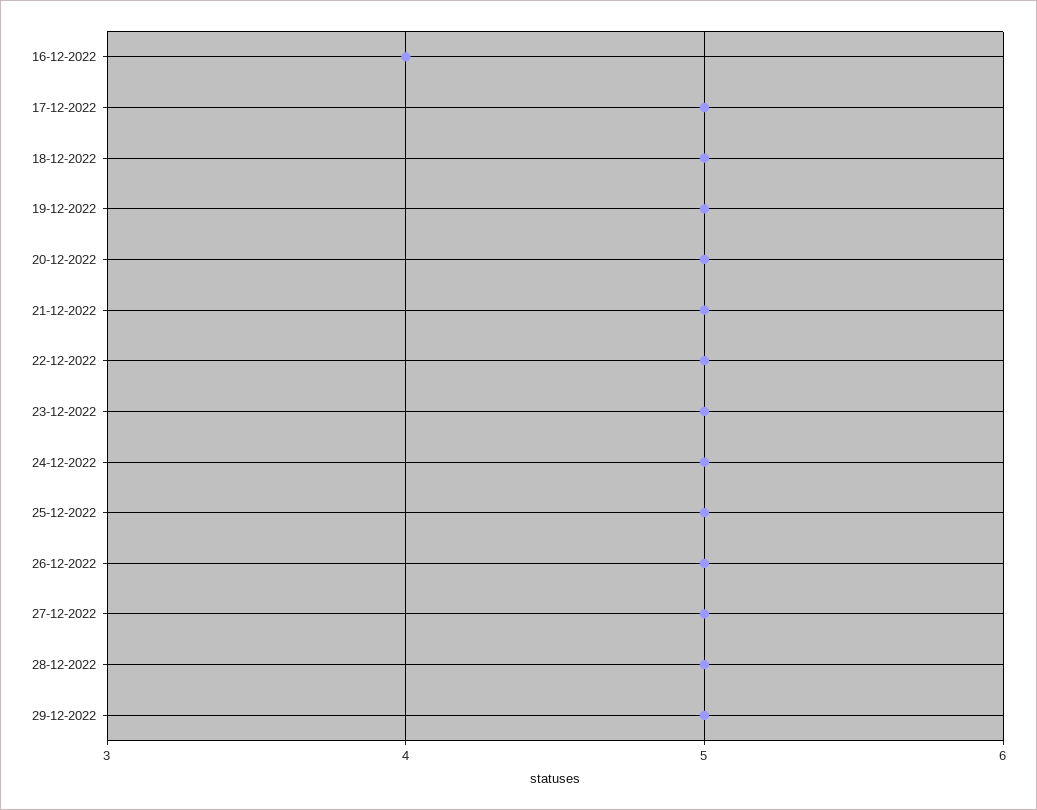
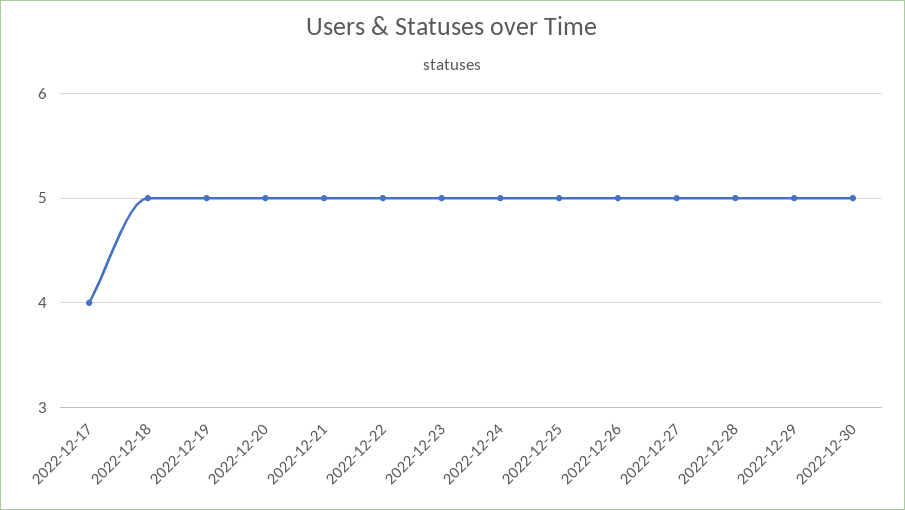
16-12-2022: 4 -> none
17-12-2022: 5 -> 4
2022-12-30: none -> 5

